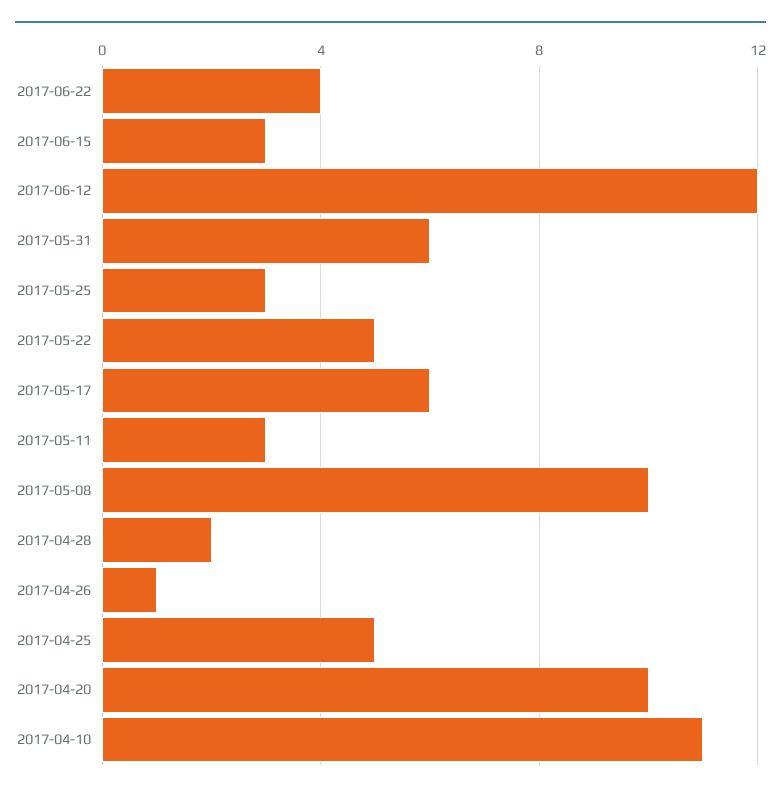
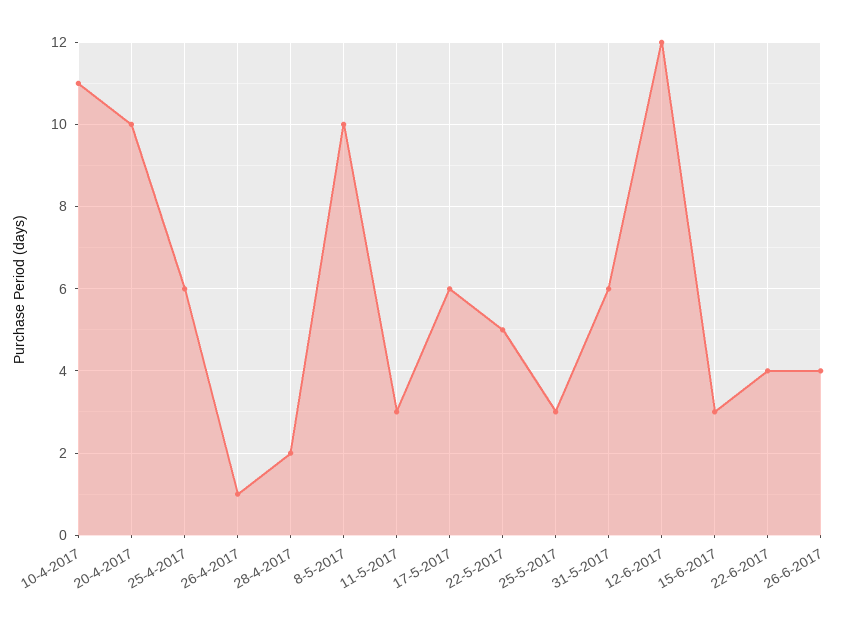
2017-04-25: 5 -> 6
26-6-2017: none -> 4

